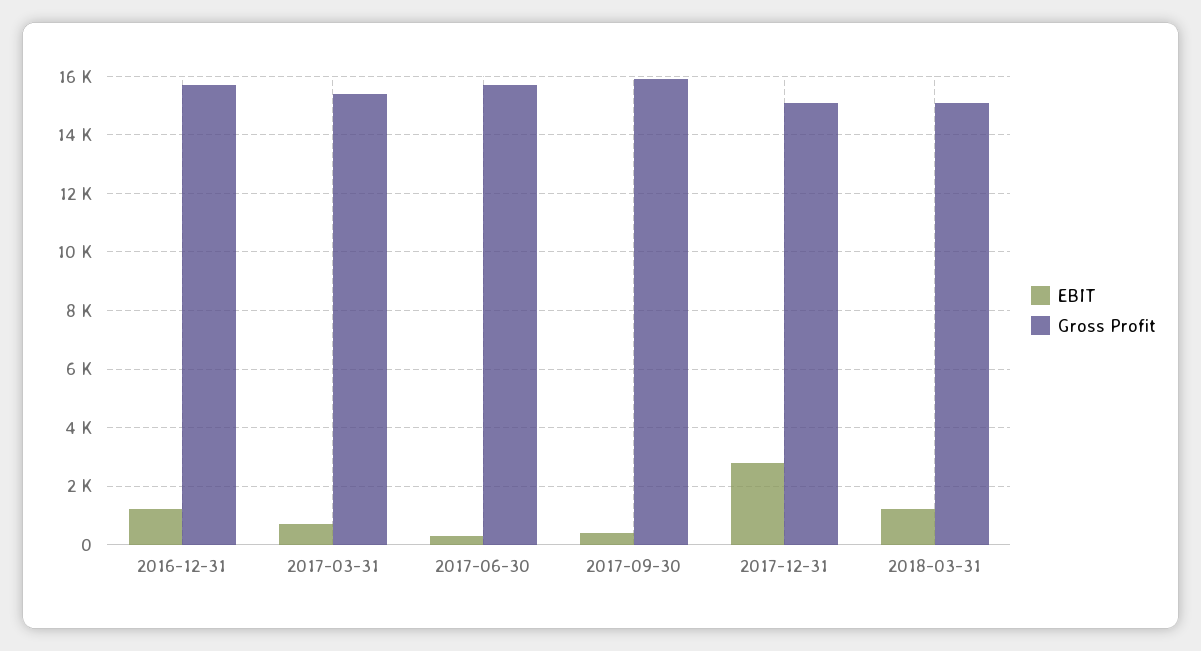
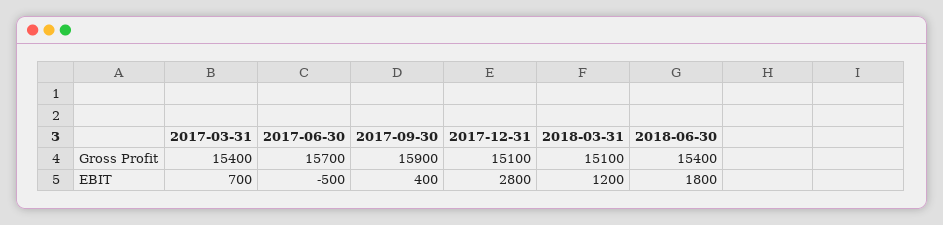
EBIT, 2016-12-31: 1250 -> none
Gross Profit, 2016-12-31: 15750 -> none
EBIT, 2017-06-30: 250 -> -500
Gross Profit, 2018-06-30: none -> 15400
EBIT, 2018-06-30: none -> 1800

